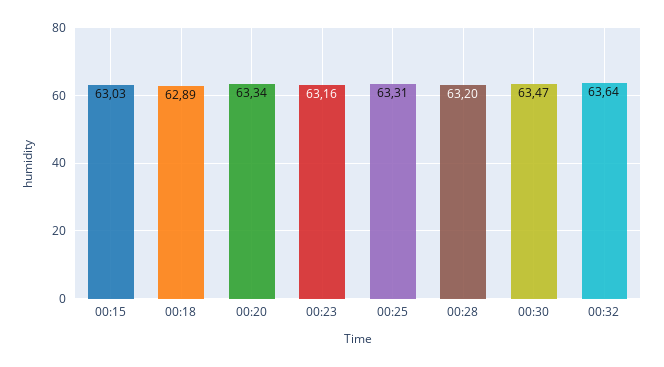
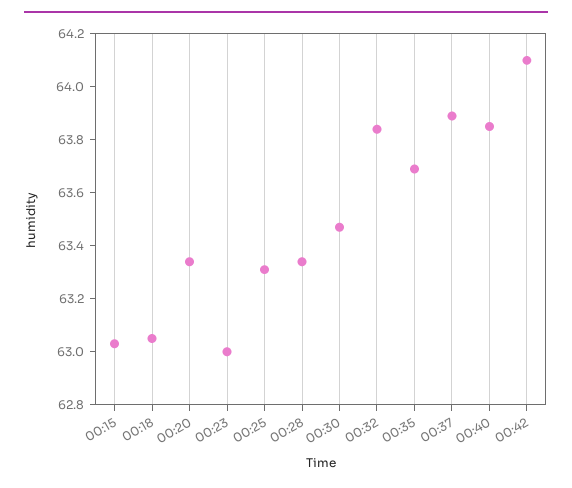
00:18: 62.89 -> 63.05
00:23: 63.16 -> 63
00:28: 63.2 -> 63.35
00:32: 63.64 -> 63.85
00:35: none -> 63.7
00:37: none -> 63.9
00:40: none -> 63.85
00:42: none -> 64.1

